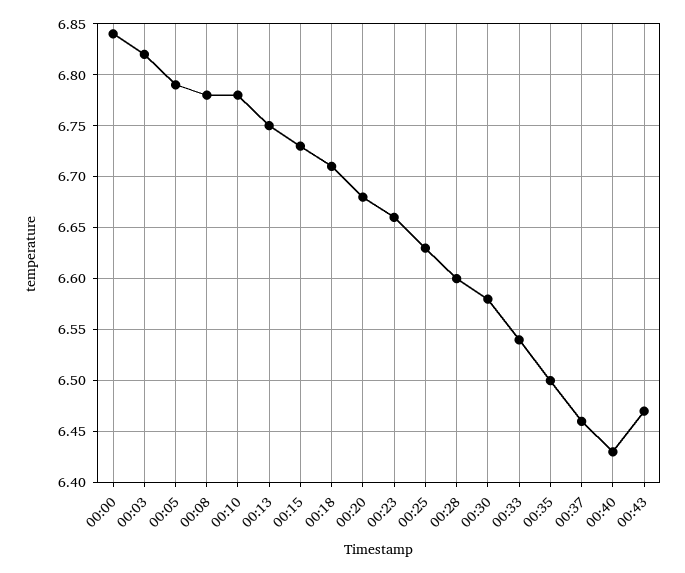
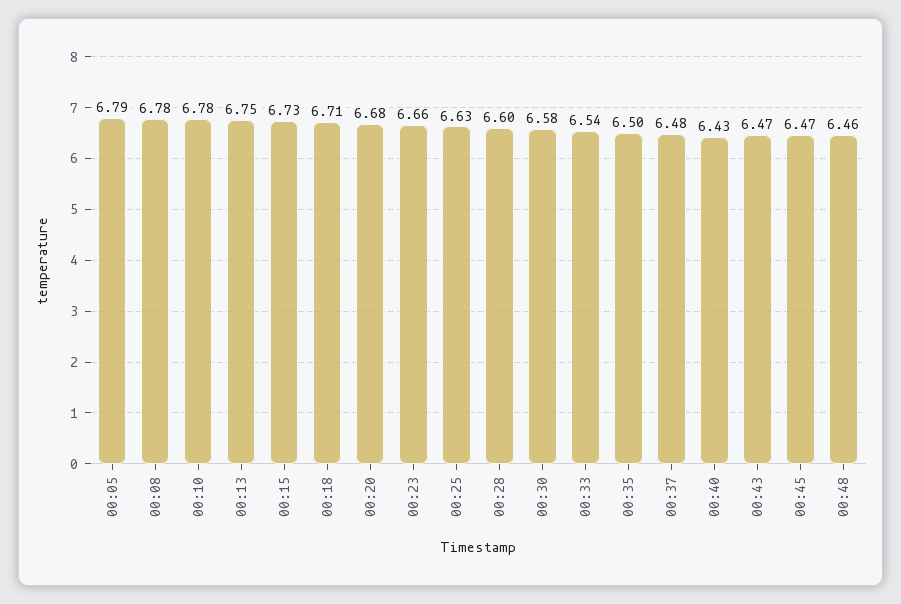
00:00: 6.84 -> none
00:03: 6.82 -> none
00:37: 6.46 -> 6.48
00:45: none -> 6.47
00:48: none -> 6.46

